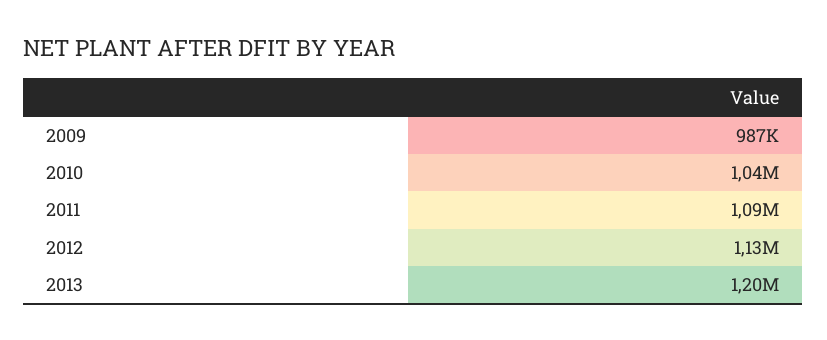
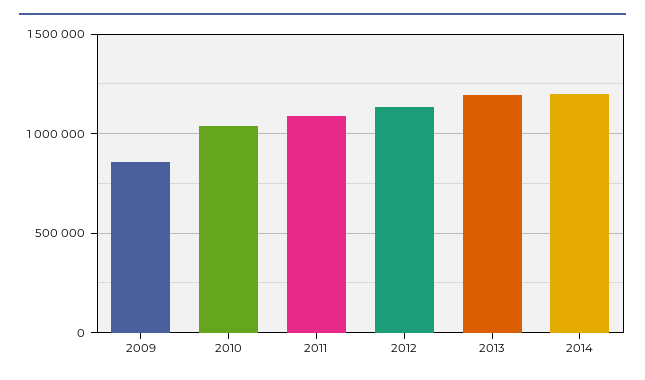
2009: 987000 -> 850000
2014: none -> 1200000

